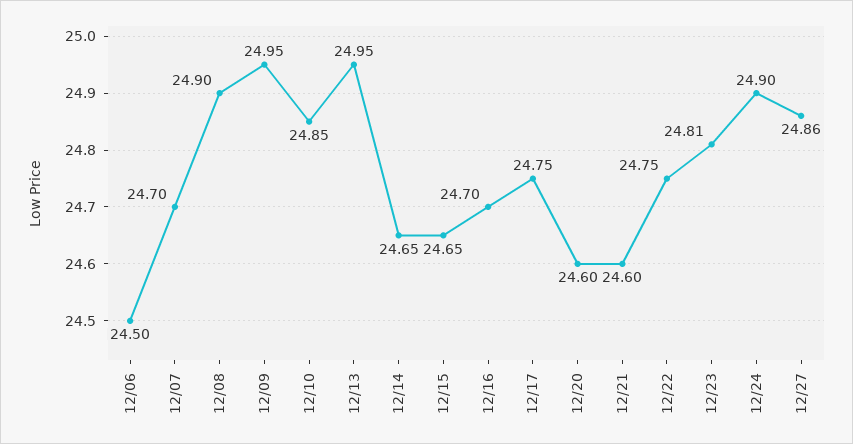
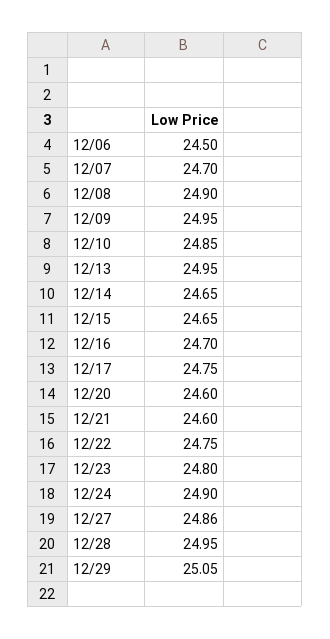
12/23: 24.81 -> 24.8
12/28: none -> 24.95
12/29: none -> 25.05

